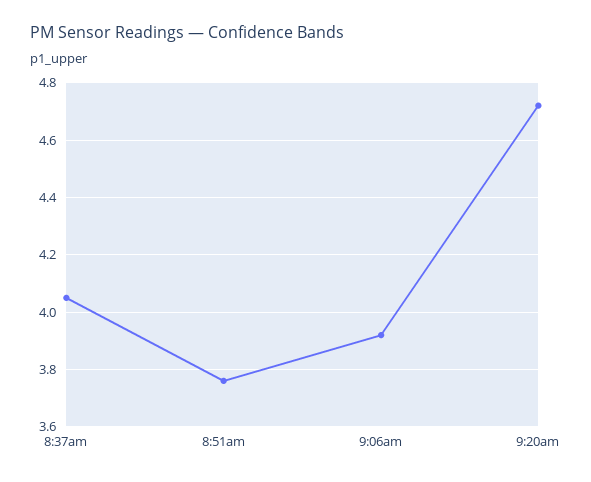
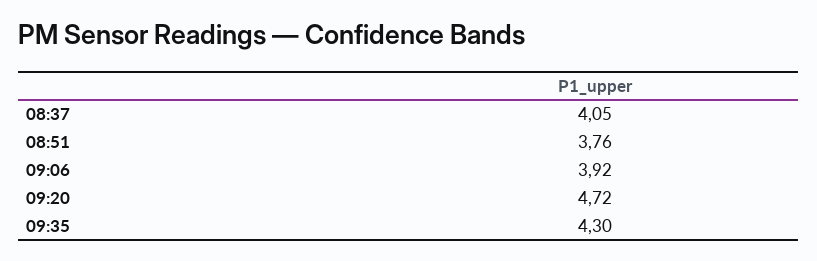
09:35: none -> 4.3

